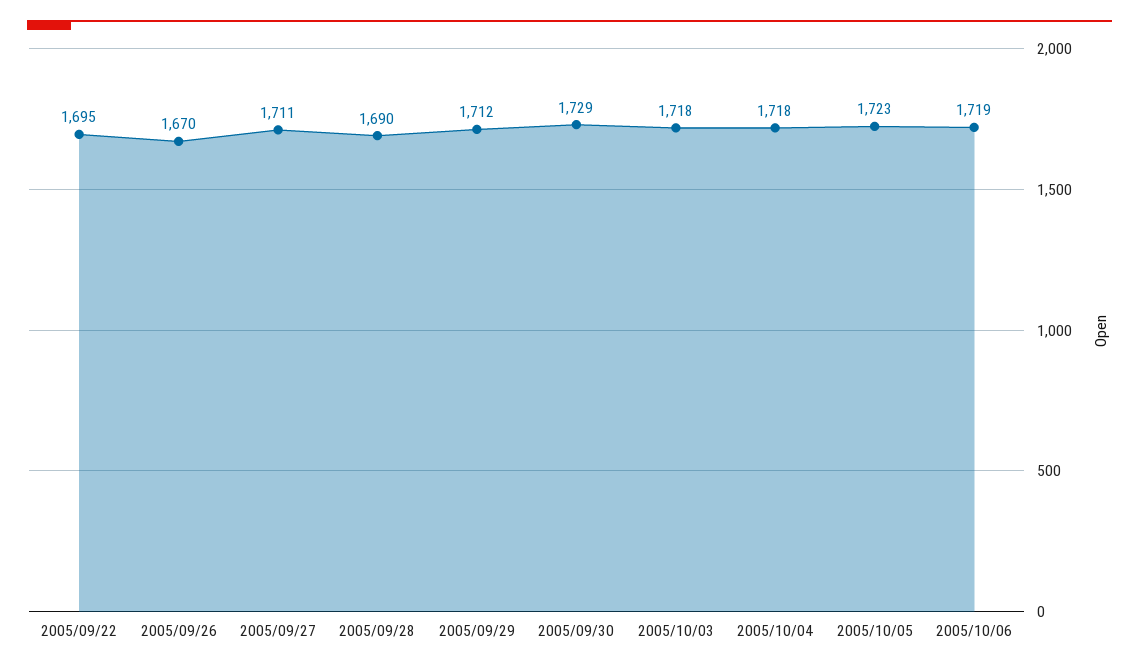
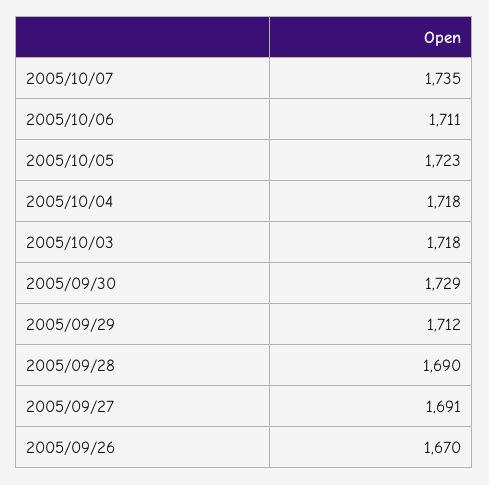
2005/09/22: 1695 -> none
2005/09/27: 1711 -> 1691
2005/10/06: 1719 -> 1711
2005/10/07: none -> 1735

